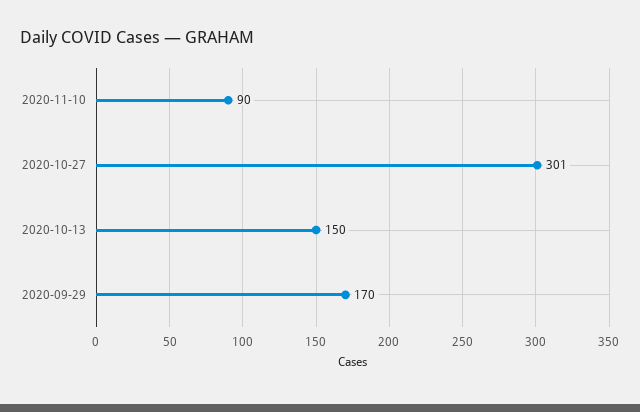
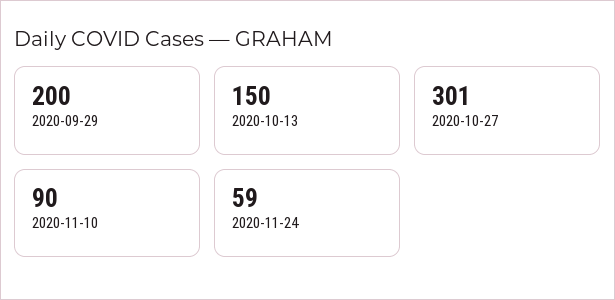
2020-09-29: 170 -> 200
2020-11-24: none -> 59

